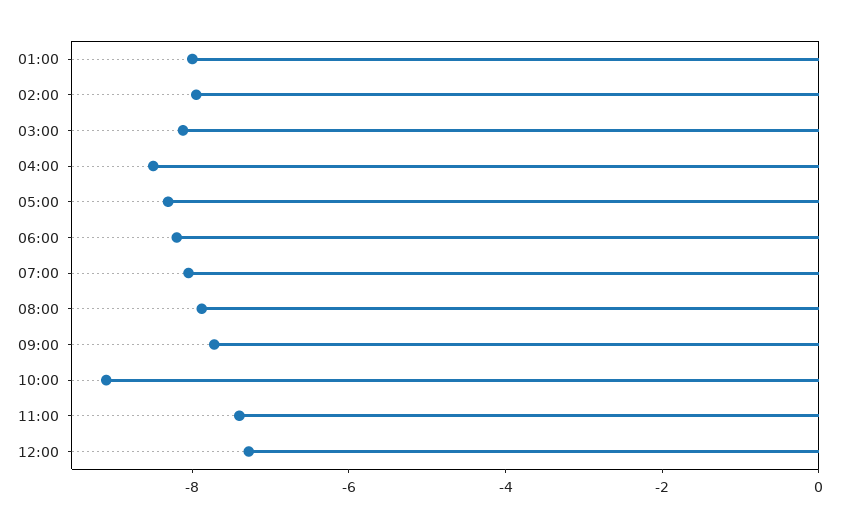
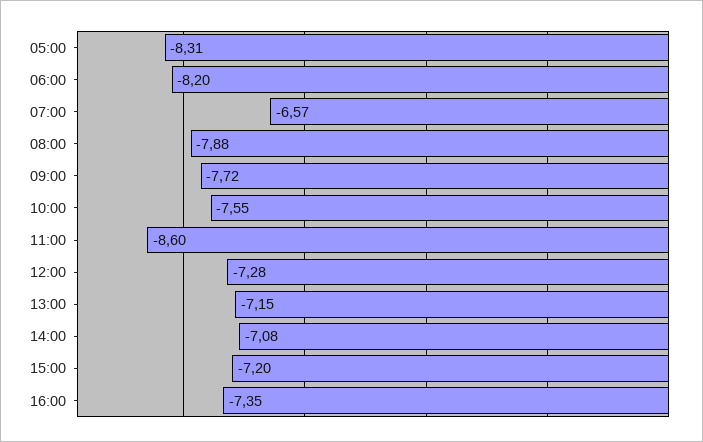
01:00: -8 -> none
02:00: -8 -> none
03:00: -8 -> none
04:00: -8.5 -> none
07:00: -8 -> -6.57
10:00: -9 -> -7.55
11:00: -7.5 -> -8.6
13:00: none -> -7.15
14:00: none -> -7.08
15:00: none -> -7.2
16:00: none -> -7.35

